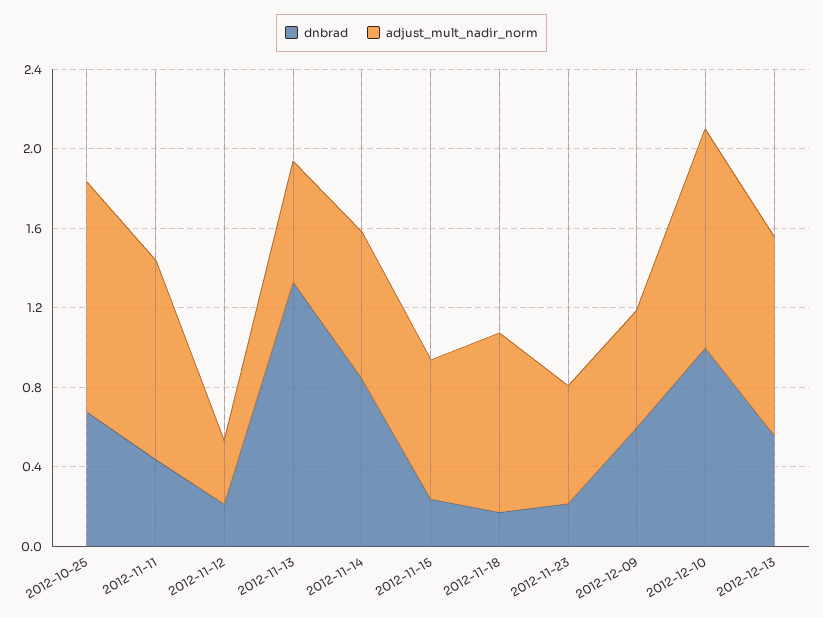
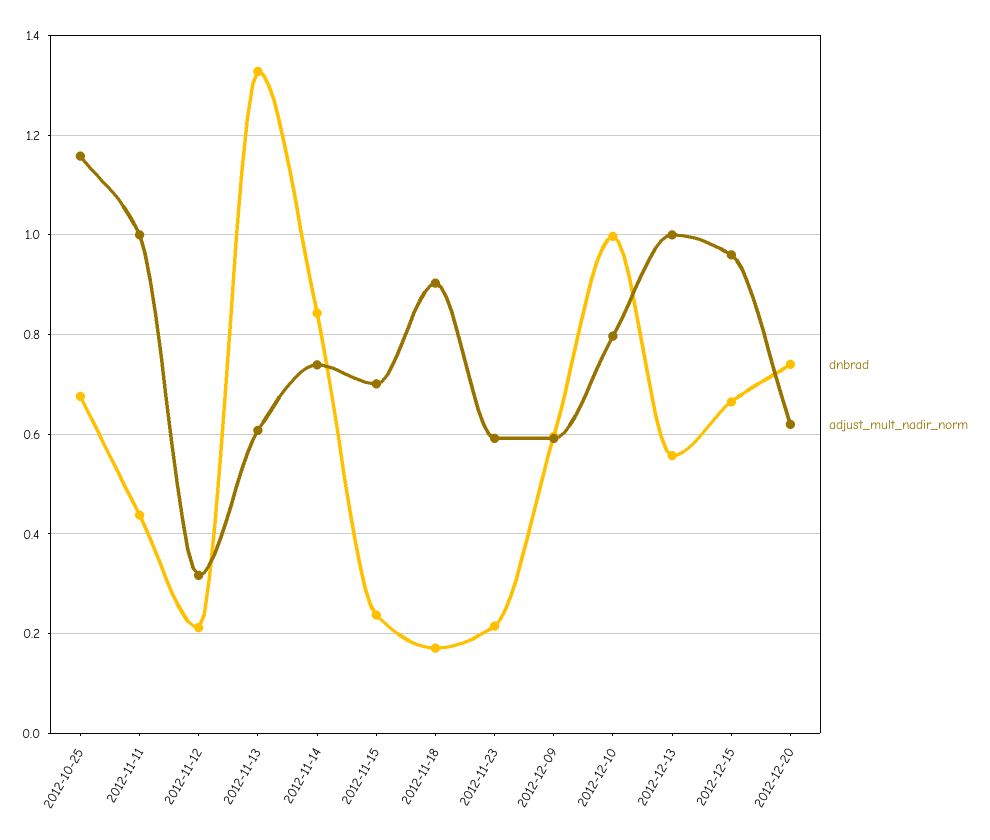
adjust_mult_nadir_norm, 2012-12-10: 1.1 -> 0.8
dnbrad, 2012-12-15: none -> 0.66
adjust_mult_nadir_norm, 2012-12-15: none -> 0.96
dnbrad, 2012-12-20: none -> 0.74
adjust_mult_nadir_norm, 2012-12-20: none -> 0.62

